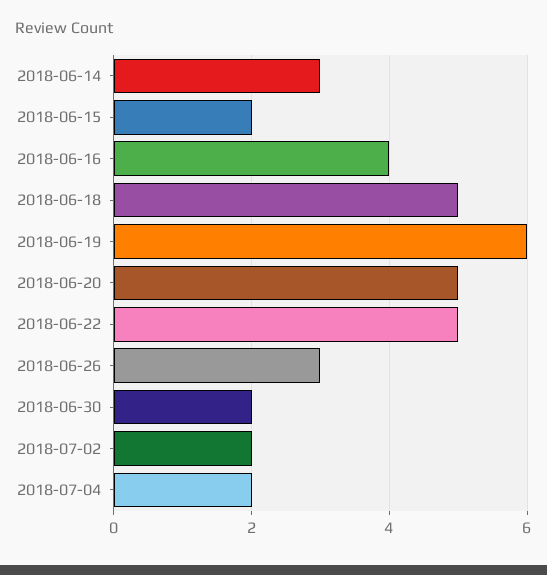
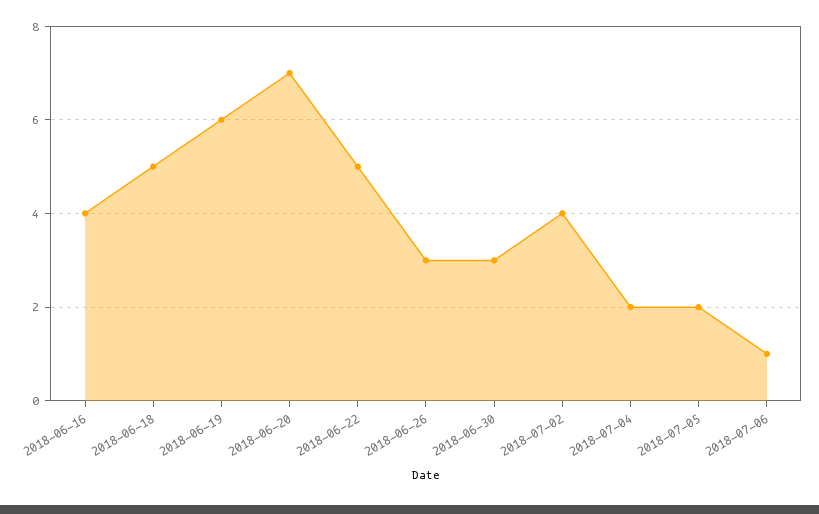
2018-06-14: 3 -> none
2018-06-15: 2 -> none
2018-06-20: 5 -> 7
2018-06-30: 2 -> 3
2018-07-02: 2 -> 4
2018-07-05: none -> 2
2018-07-06: none -> 1

